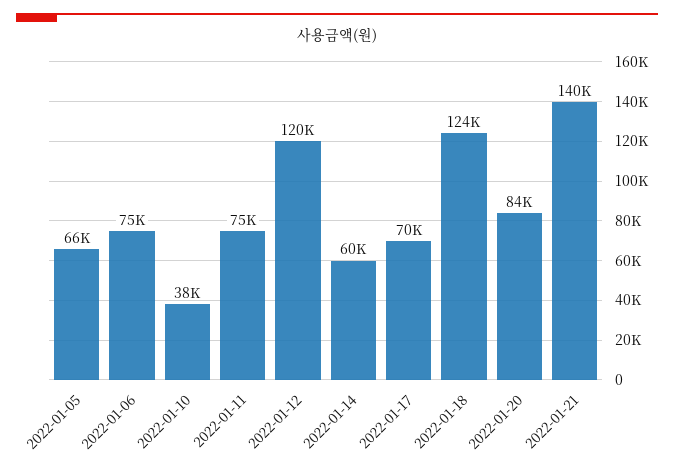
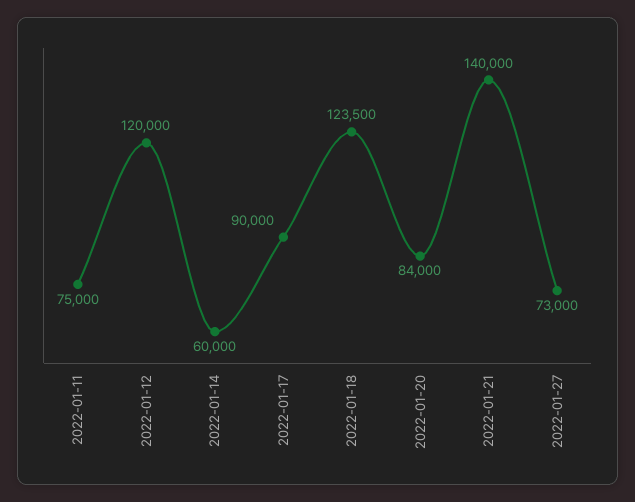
2022-01-05: 66000 -> none
2022-01-06: 75000 -> none
2022-01-10: 38000 -> none
2022-01-17: 70000 -> 90000
2022-01-27: none -> 73000

